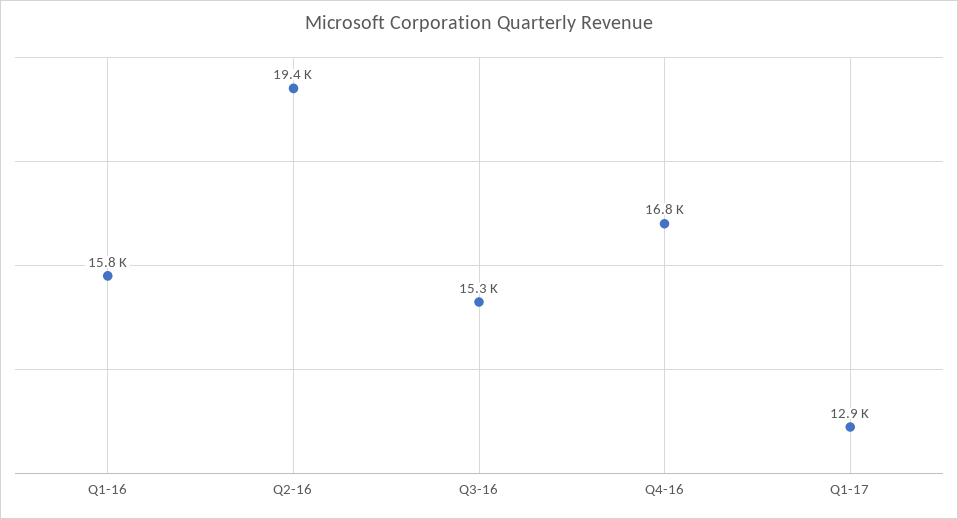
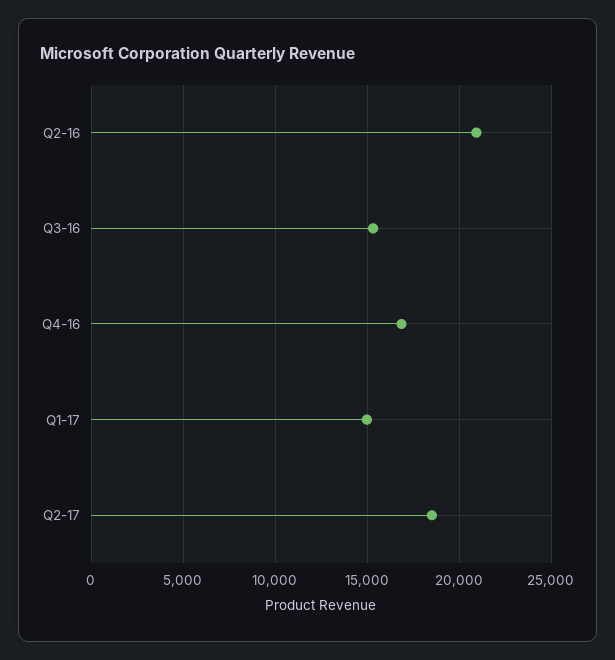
Q1-16: 15800 -> none
Q2-16: 19400 -> 21000
Q1-17: 12900 -> 15000
Q2-17: none -> 18500

